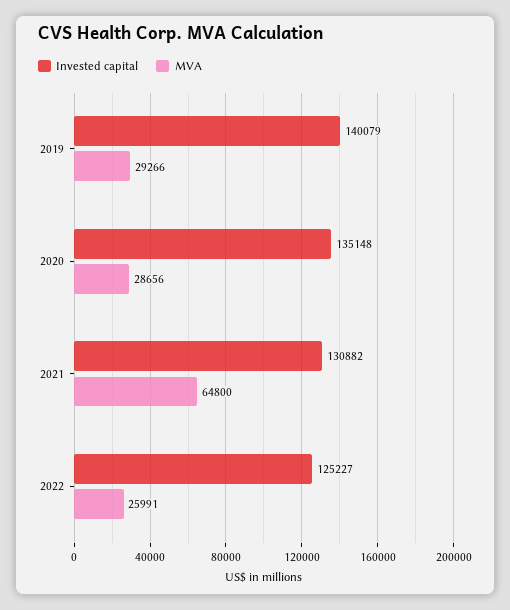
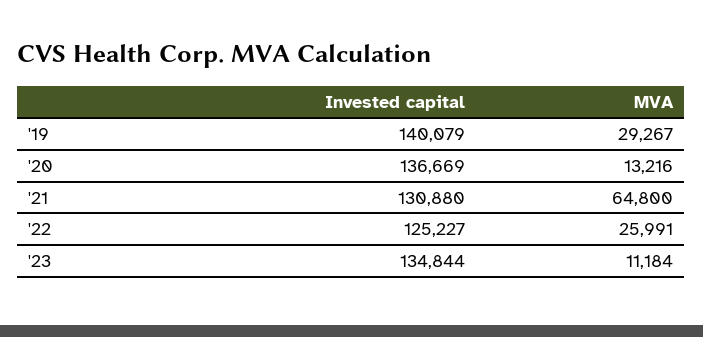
MVA, 2019: 29266 -> 29267
Invested capital, 2020: 135148 -> 136669
MVA, 2020: 28656 -> 13216
Invested capital, 2021: 130882 -> 130880
Invested capital, '23: none -> 134844
MVA, '23: none -> 11184

